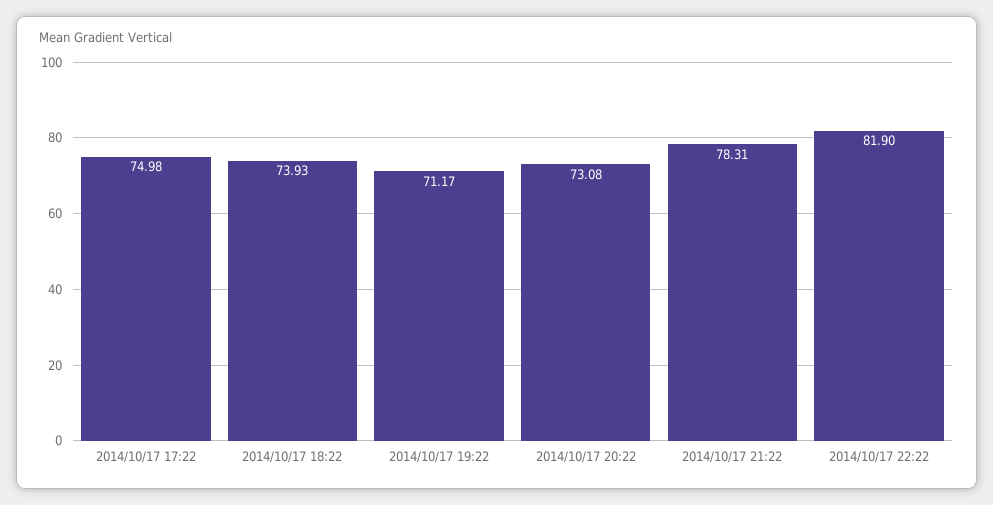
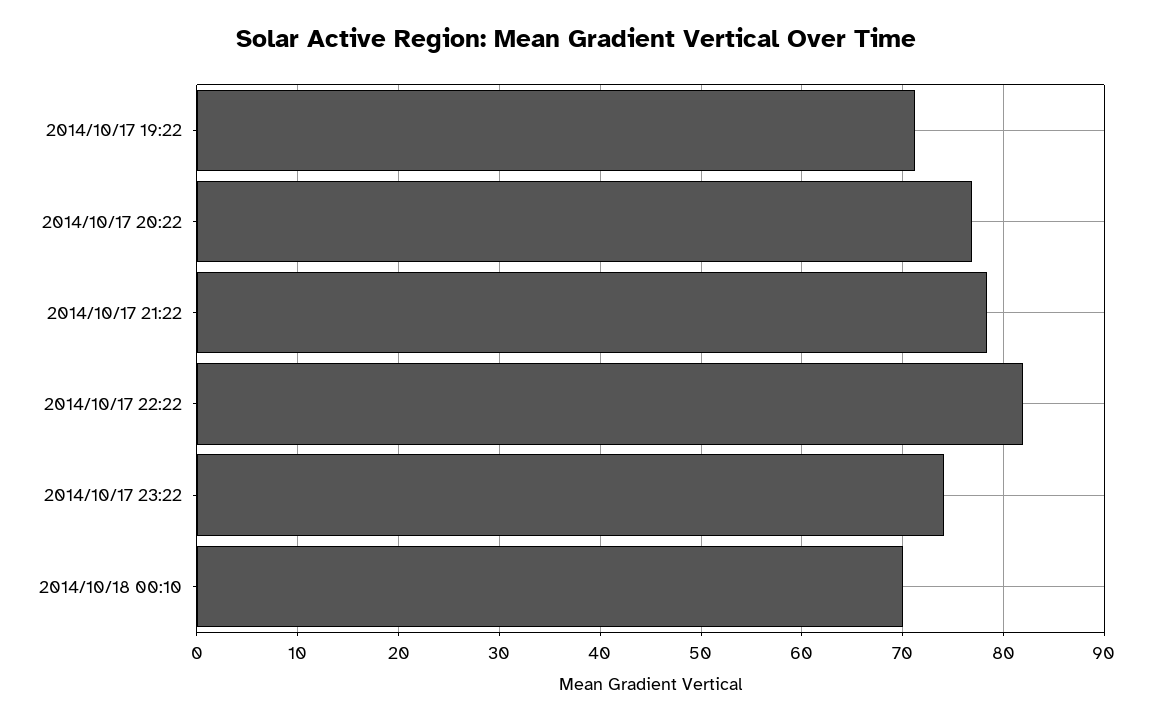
2014/10/17 17:22: 74.98 -> none
2014/10/17 18:22: 73.93 -> none
2014/10/17 20:22: 73.08 -> 77
2014/10/17 23:22: none -> 74
2014/10/18 00:10: none -> 70

